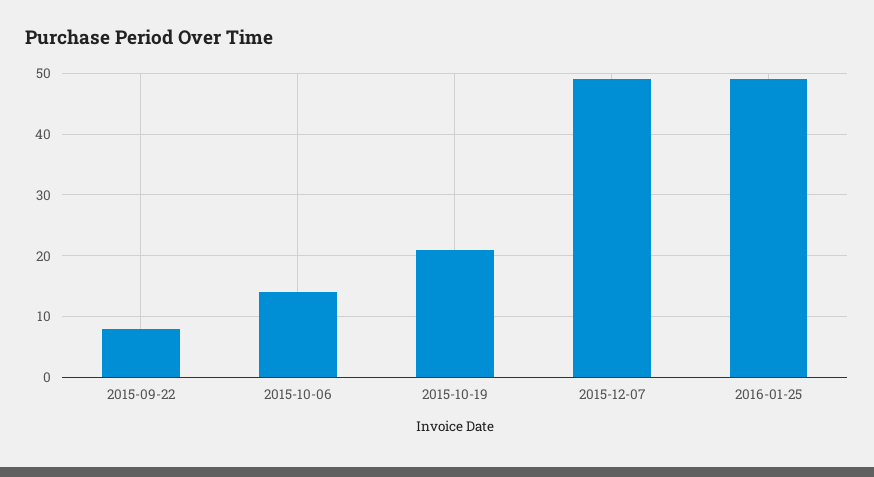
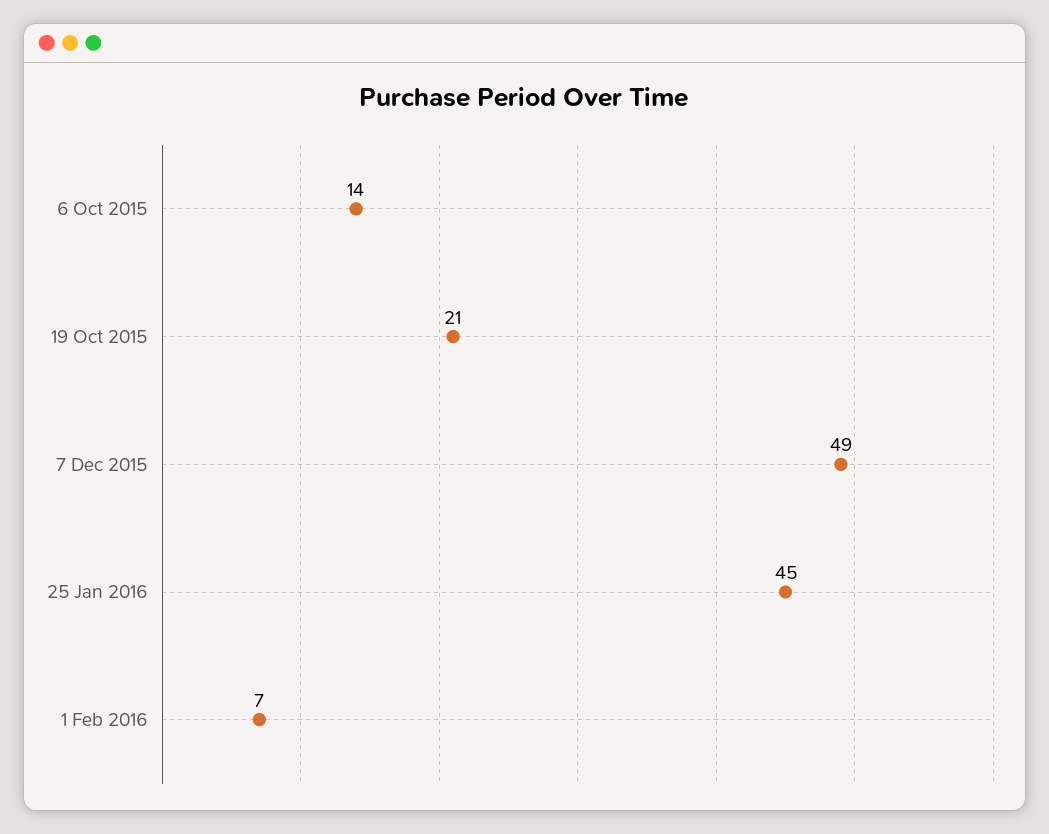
2015-09-22: 8 -> none
2016-01-25: 49 -> 45
1 Feb 2016: none -> 7

